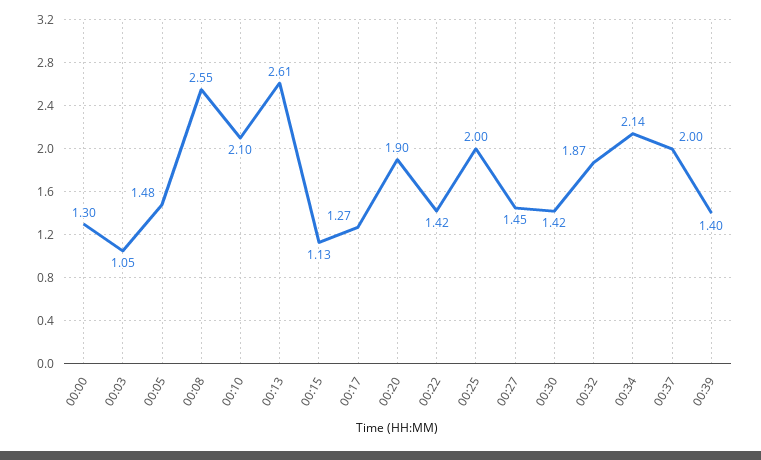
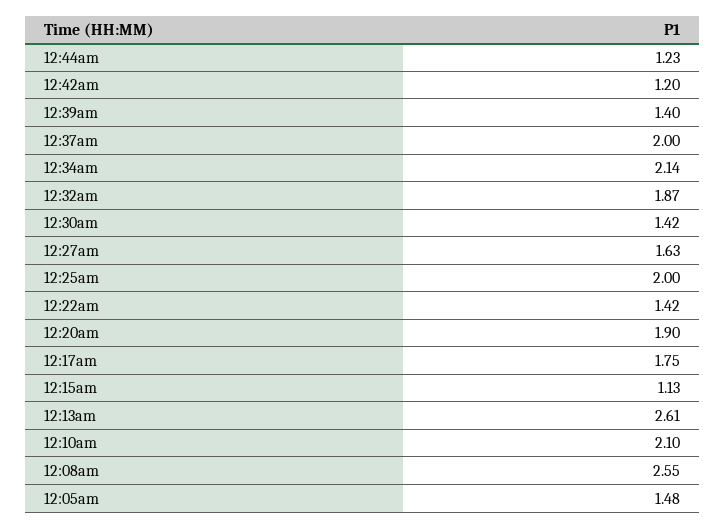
00:00: 1.3 -> none
00:03: 1.05 -> none
00:17: 1.27 -> 1.75
00:27: 1.45 -> 1.63
12:44am: none -> 1.23
12:42am: none -> 1.2

